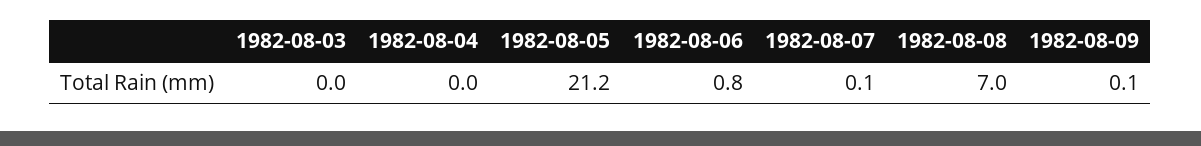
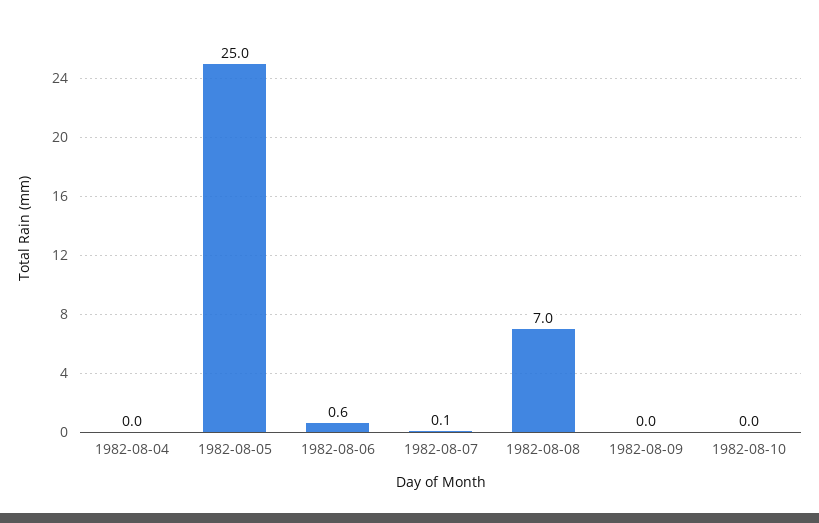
1982-08-03: 0 -> none
1982-08-05: 21.2 -> 25
1982-08-06: 0.8 -> 0.6
1982-08-09: 0.1 -> 0
1982-08-10: none -> 0

